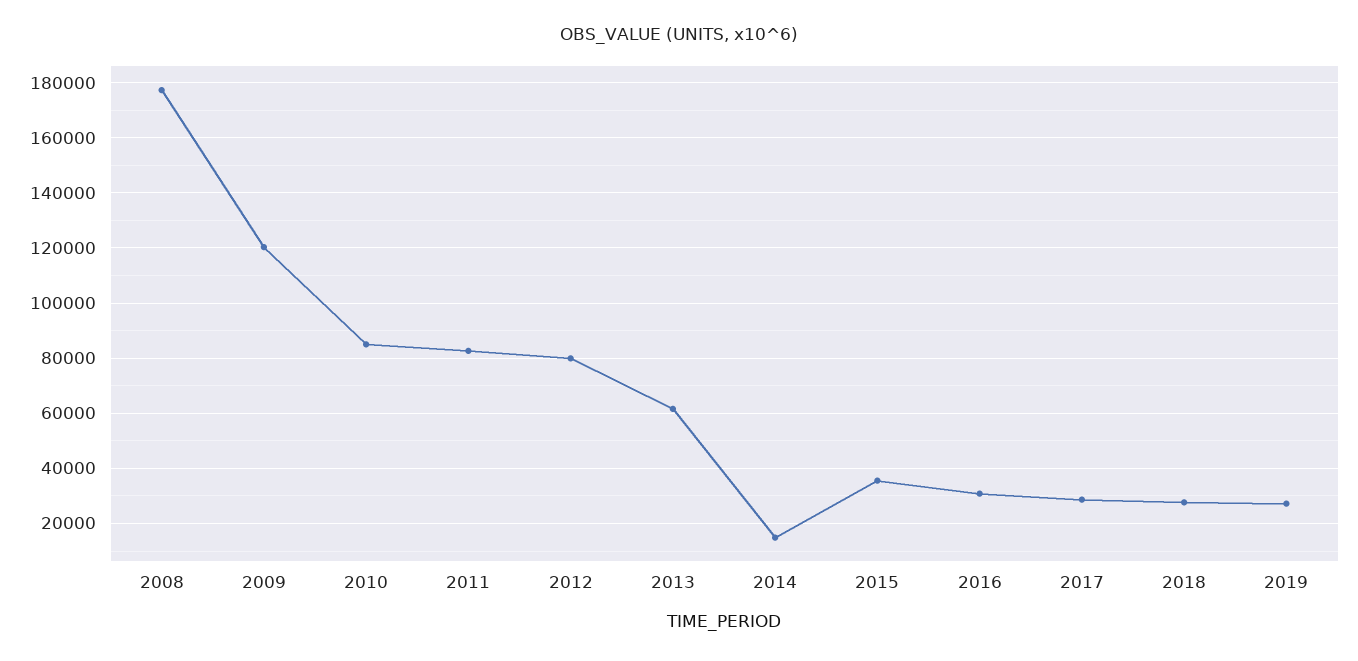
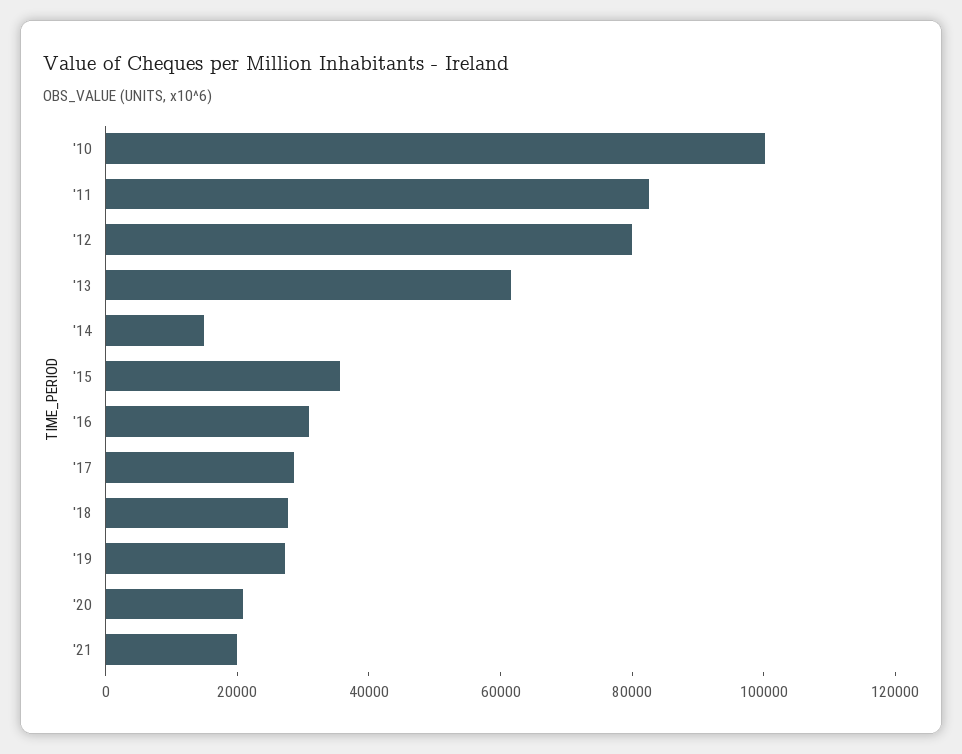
2008: 177500 -> none
2009: 120000 -> none
2010: 85000 -> 100000
'20: none -> 20000
'21: none -> 20000

